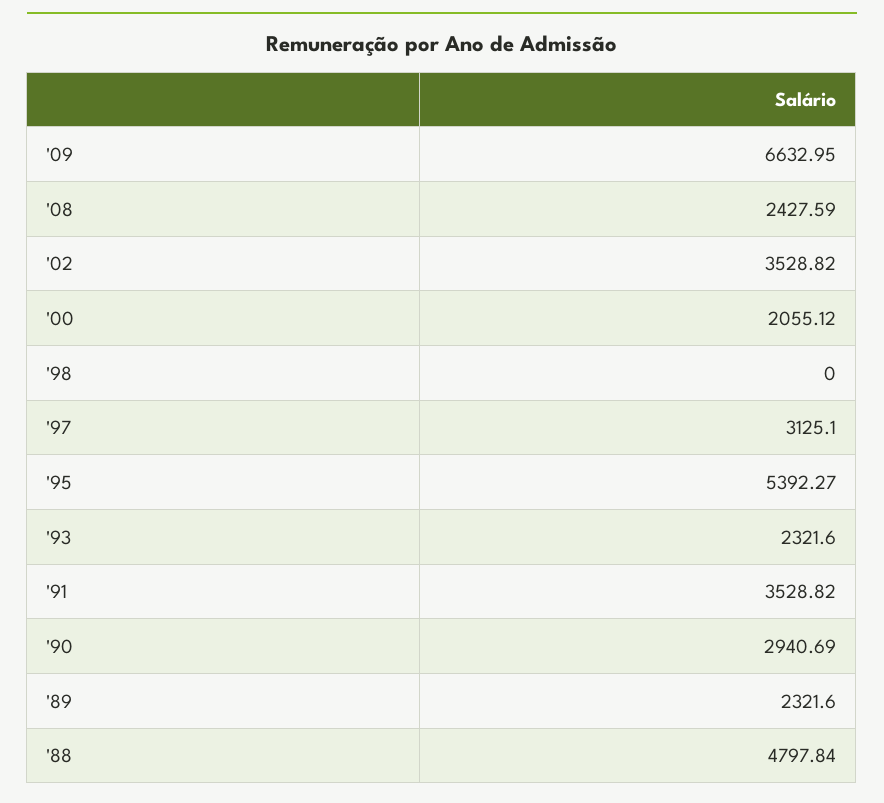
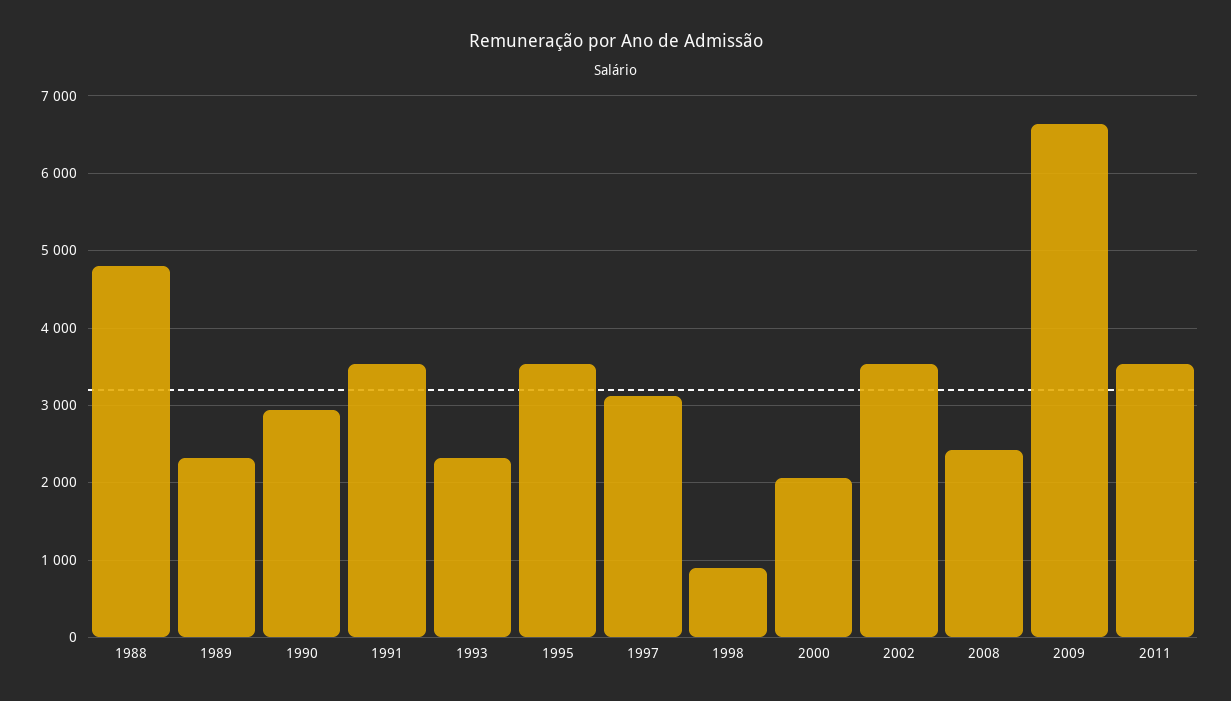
'98: 0 -> 900
'95: 5392.27 -> 3500
2011: none -> 3500

